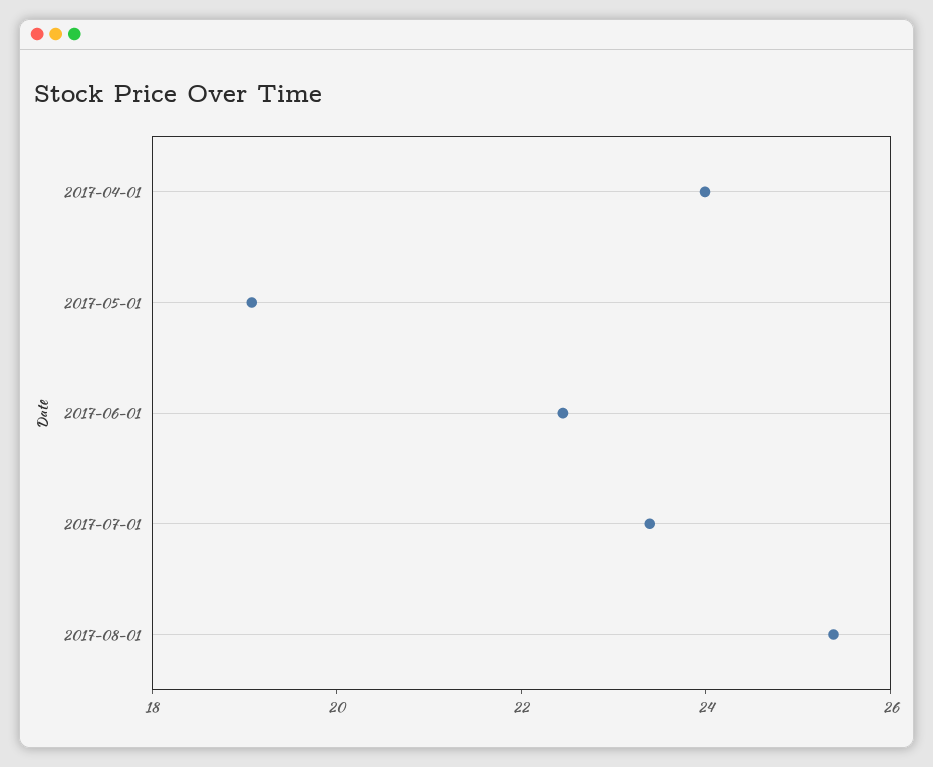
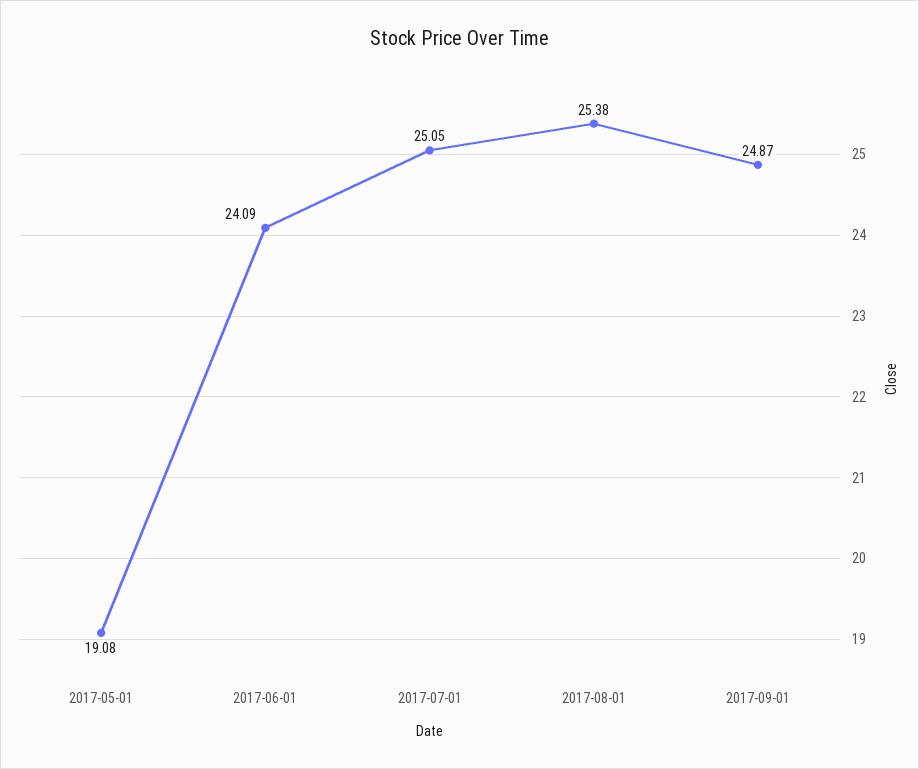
2017-04-01: 24 -> none
2017-06-01: 22.5 -> 24.09
2017-07-01: 23.5 -> 25.05
2017-09-01: none -> 24.87

